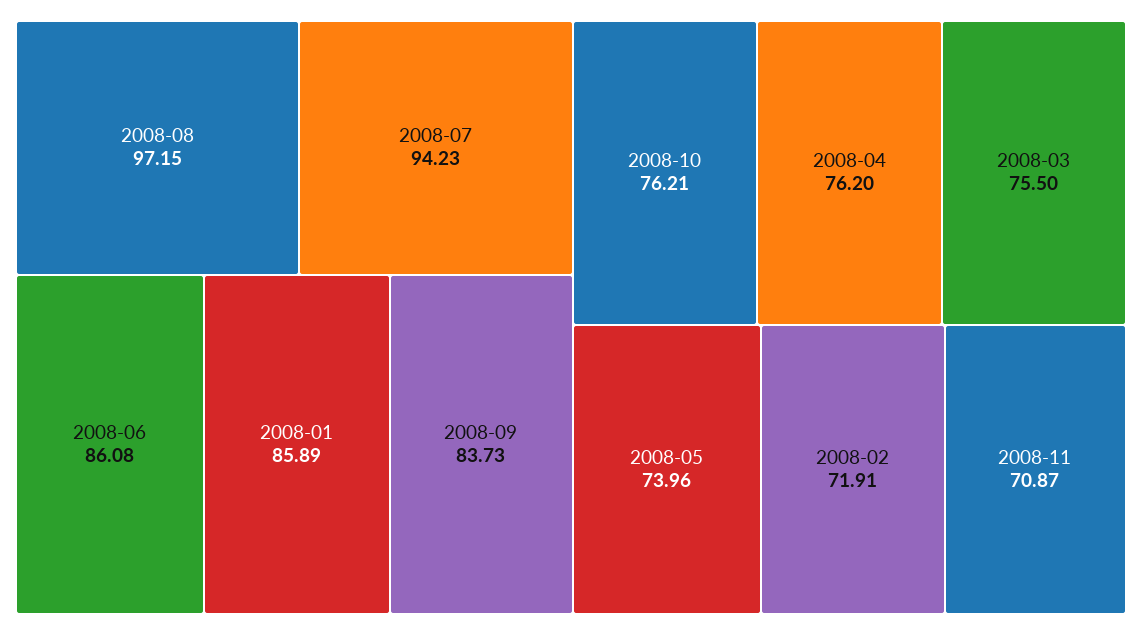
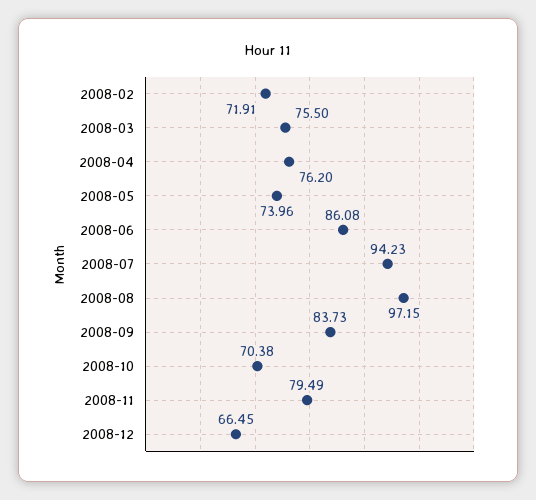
2008-01: 85.89 -> none
2008-10: 76.21 -> 70.38
2008-11: 70.87 -> 79.49
2008-12: none -> 66.45

